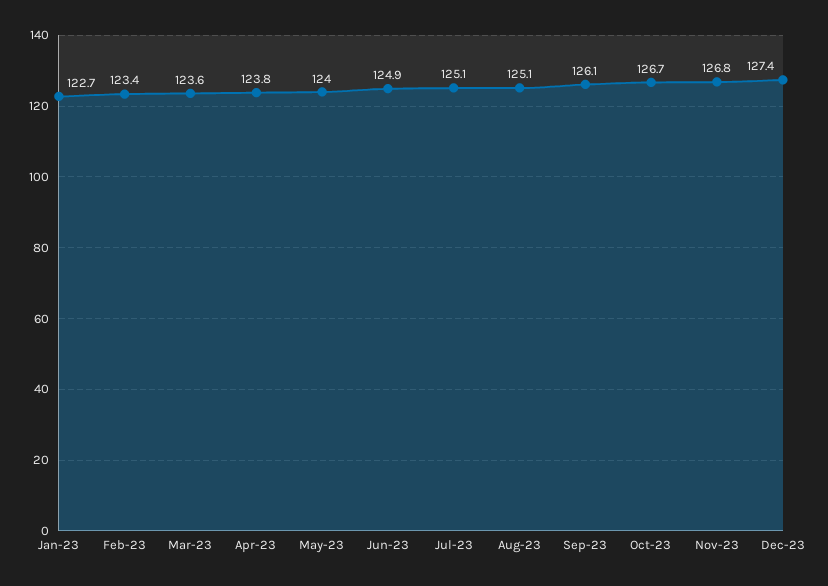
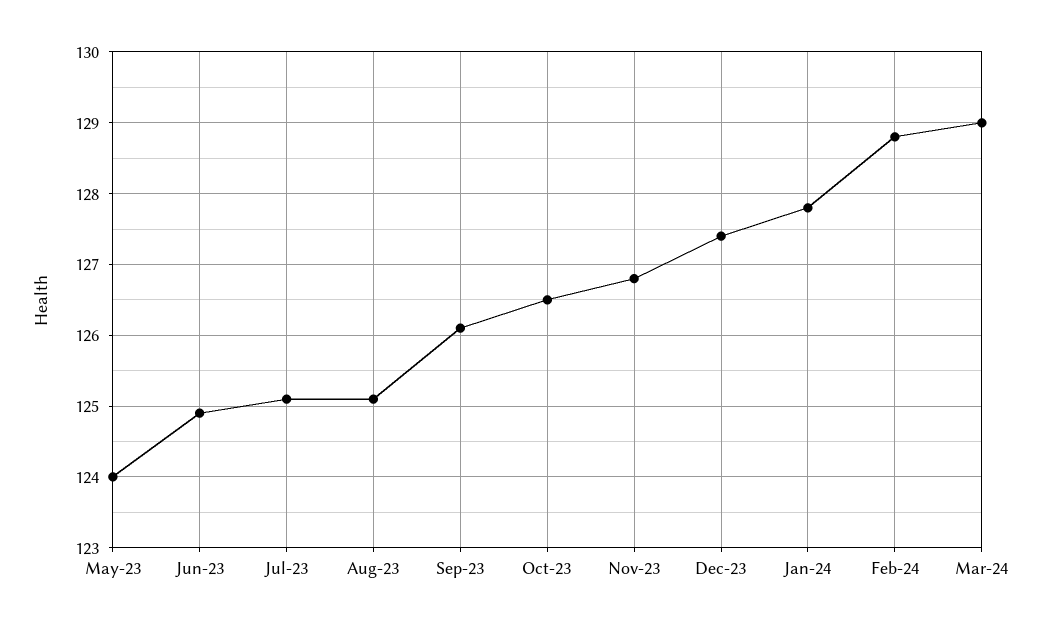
Jan-23: 122.7 -> none
Feb-23: 123.4 -> none
Mar-23: 123.6 -> none
Apr-23: 123.8 -> none
Oct-23: 126.7 -> 126.5
Jan-24: none -> 127.8
Feb-24: none -> 128.8
Mar-24: none -> 129

